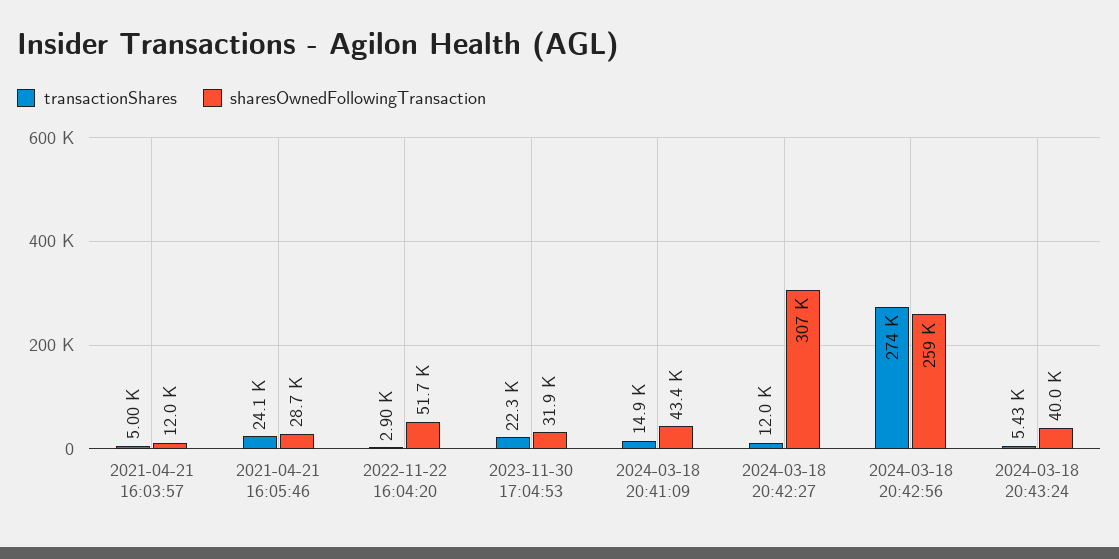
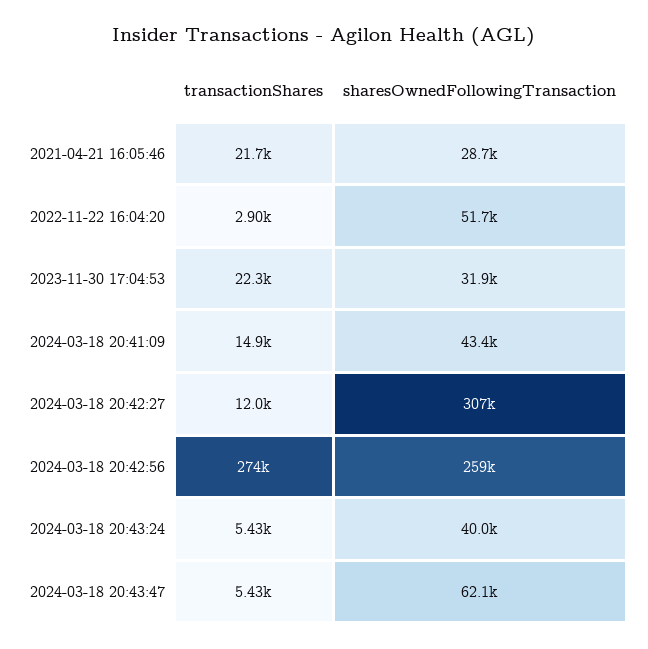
transactionShares, 2021-04-21 16:03:57: 5000 -> none
sharesOwnedFollowingTransaction, 2021-04-21 16:03:57: 12000 -> none
transactionShares, 2021-04-21 16:05:46: 24100 -> 21700
transactionShares, 2024-03-18 20:43:47: none -> 5430
sharesOwnedFollowingTransaction, 2024-03-18 20:43:47: none -> 62100

